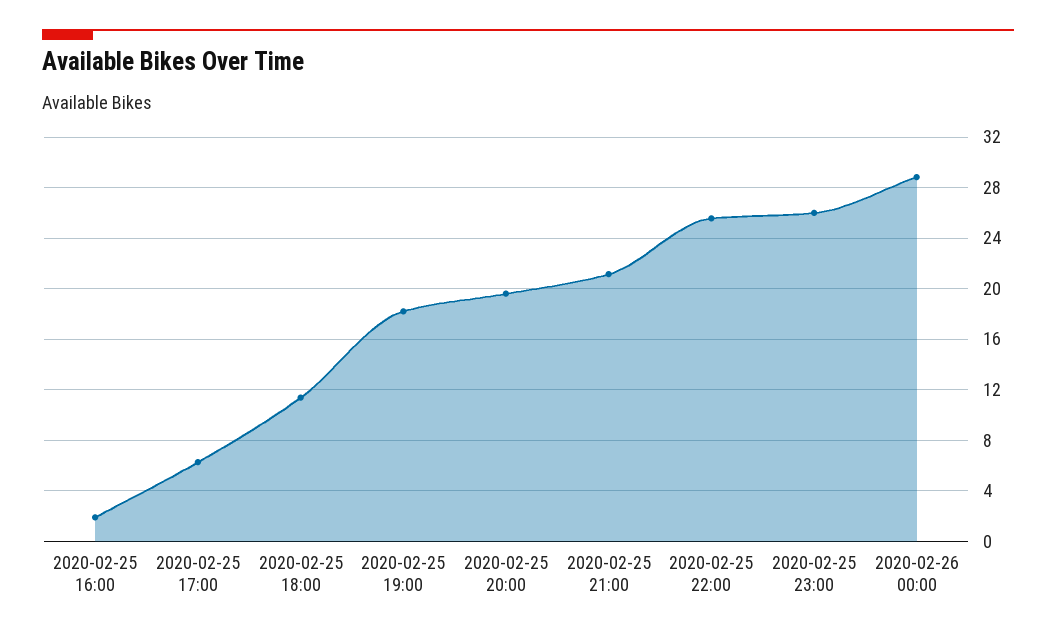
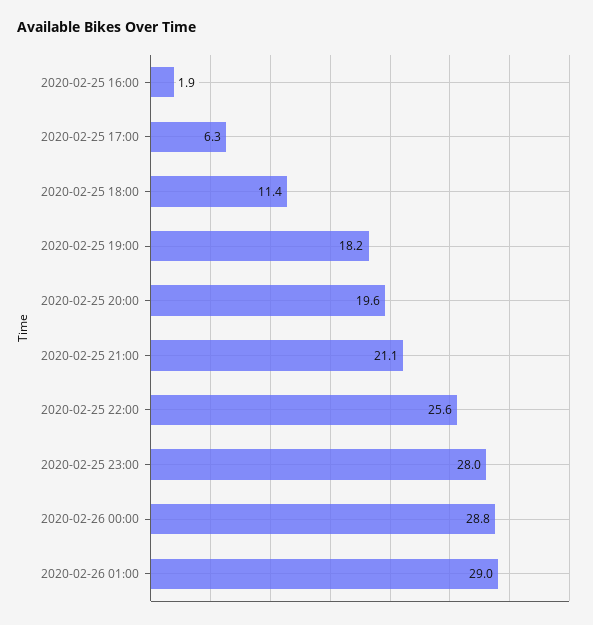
2020-02-25 23:00: 26 -> 28
2020-02-26 01:00: none -> 29

